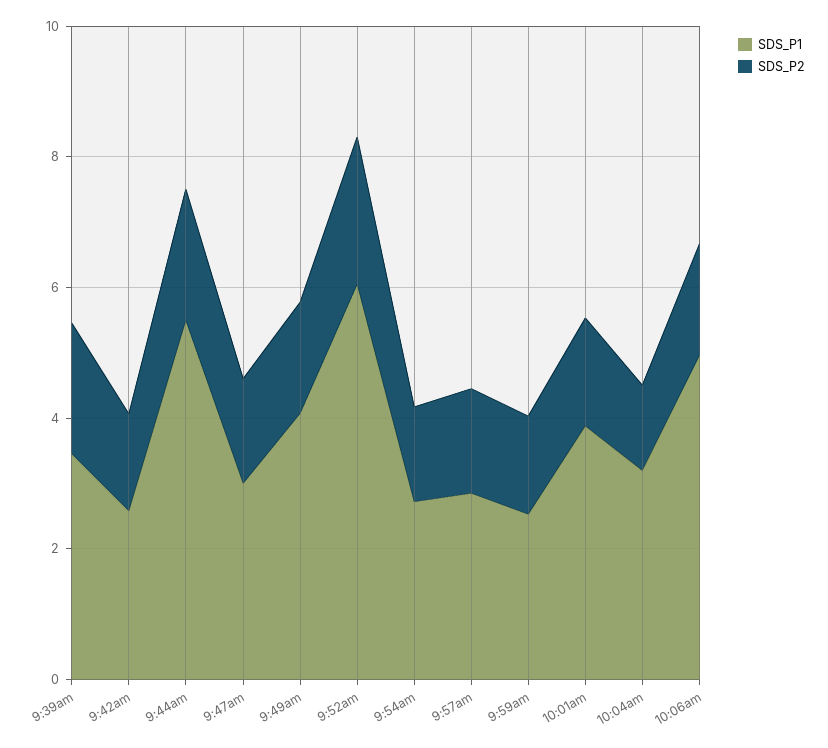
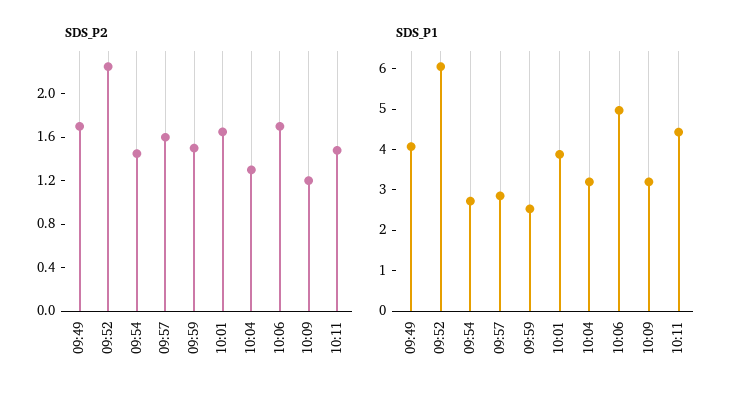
SDS_P1, 9:39am: 3.5 -> none
SDS_P2, 9:39am: 2 -> none
SDS_P1, 9:42am: 2.5 -> none
SDS_P2, 9:42am: 1.5 -> none
SDS_P1, 9:44am: 5.5 -> none
SDS_P2, 9:44am: 2 -> none
SDS_P1, 9:47am: 3 -> none
SDS_P2, 9:47am: 1.5 -> none
SDS_P2, 10:09: none -> 1.2
SDS_P2, 10:11: none -> 1.5
SDS_P1, 10:09: none -> 3.2
SDS_P1, 10:11: none -> 4.4

